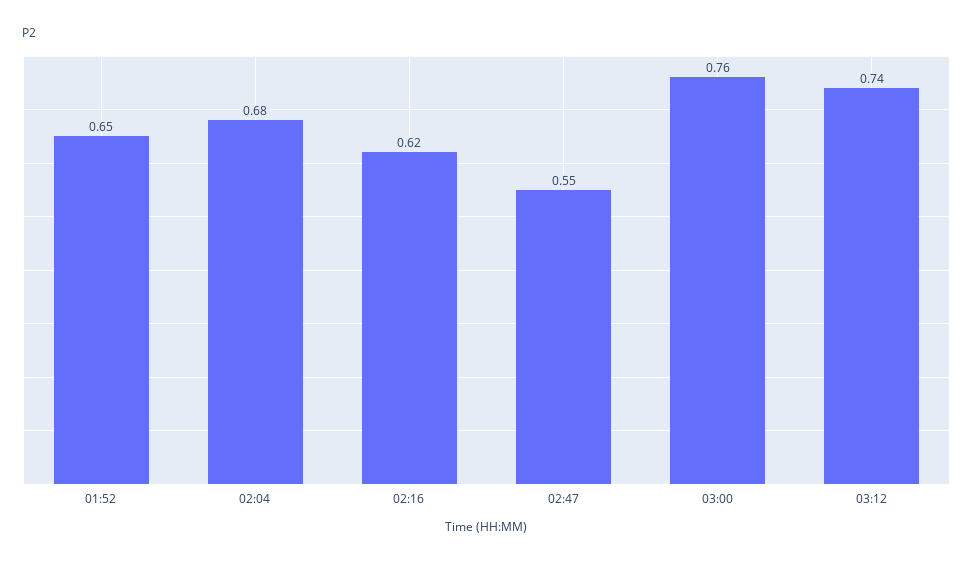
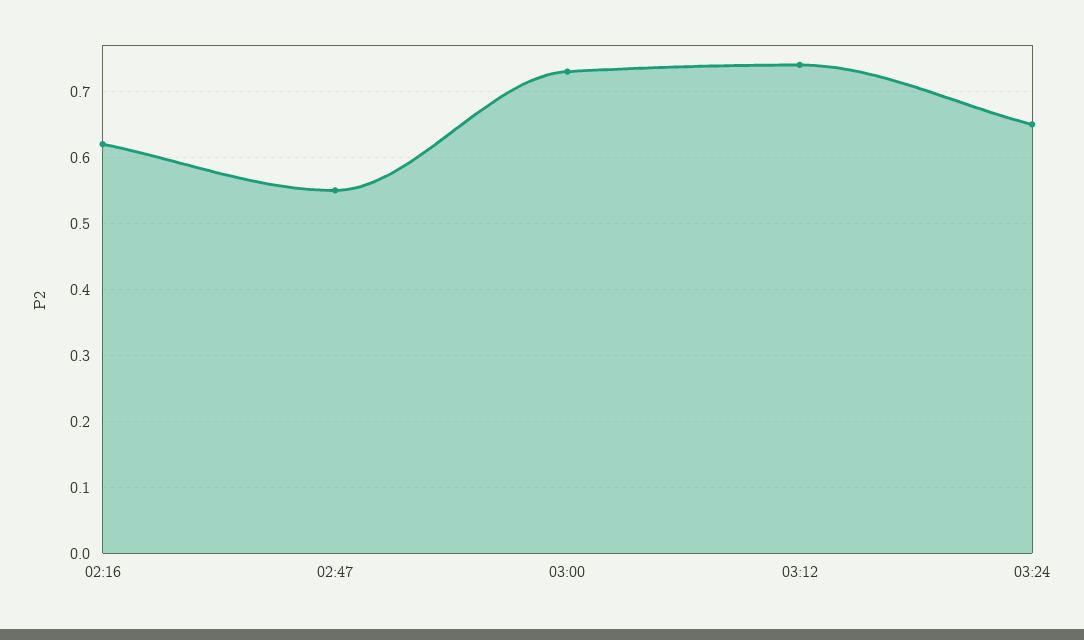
01:52: 0.65 -> none
02:04: 0.68 -> none
03:00: 0.76 -> 0.73
03:24: none -> 0.65

